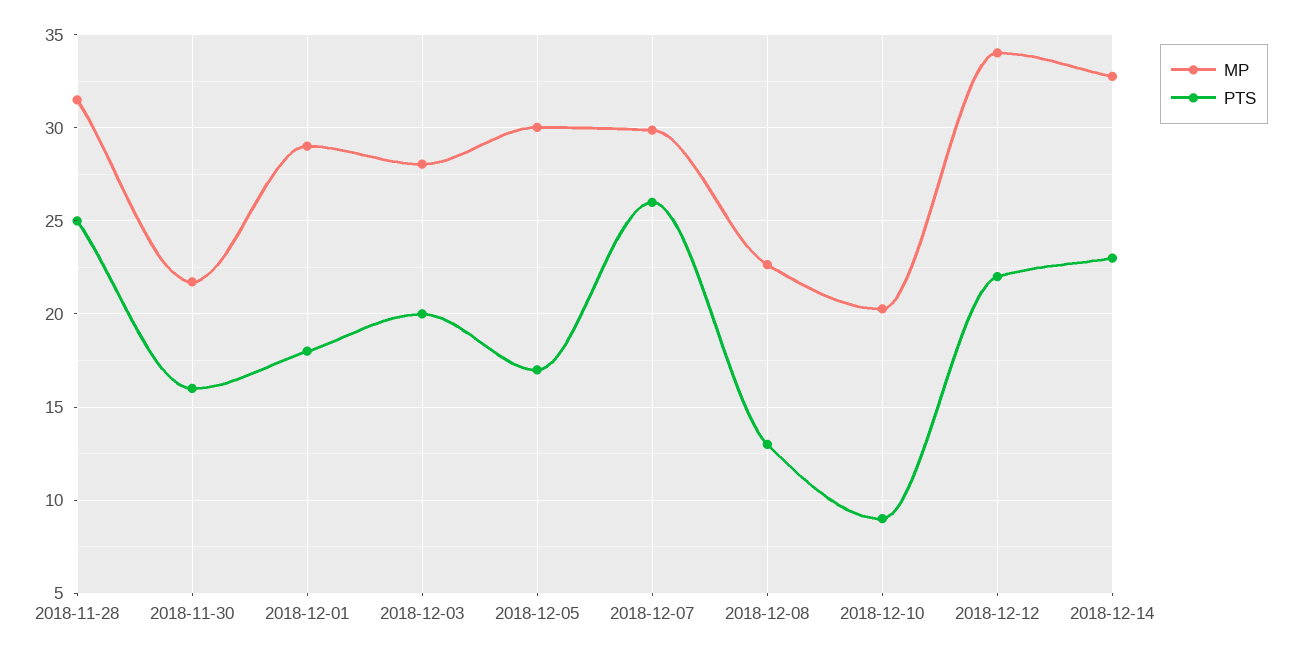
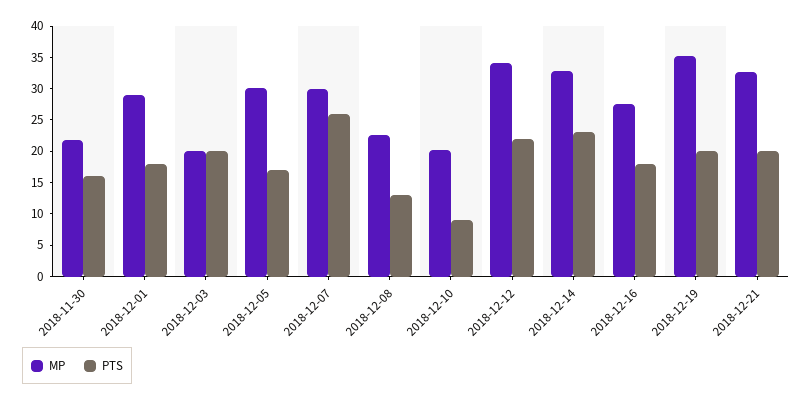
MP, 2018-11-28: 31.5 -> none
PTS, 2018-11-28: 25 -> none
MP, 2018-12-03: 28 -> 20
MP, 2018-12-16: none -> 27.5
PTS, 2018-12-16: none -> 17.5
MP, 2018-12-19: none -> 35
PTS, 2018-12-19: none -> 20
MP, 2018-12-21: none -> 32.5
PTS, 2018-12-21: none -> 20

